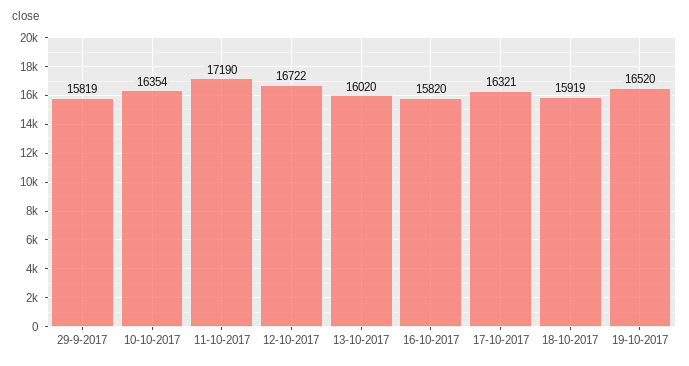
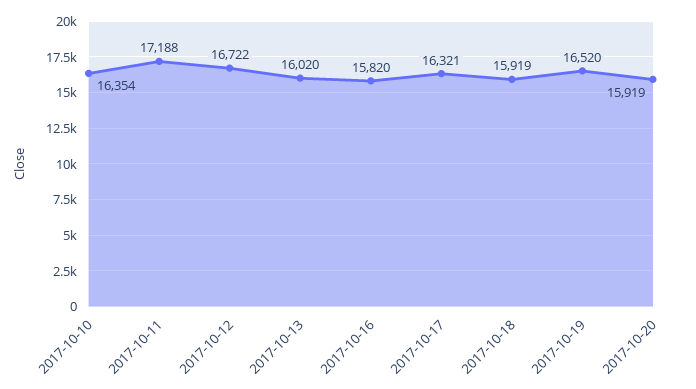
29-9-2017: 15819 -> none
11-10-2017: 17190 -> 17188
2017-10-20: none -> 15919

